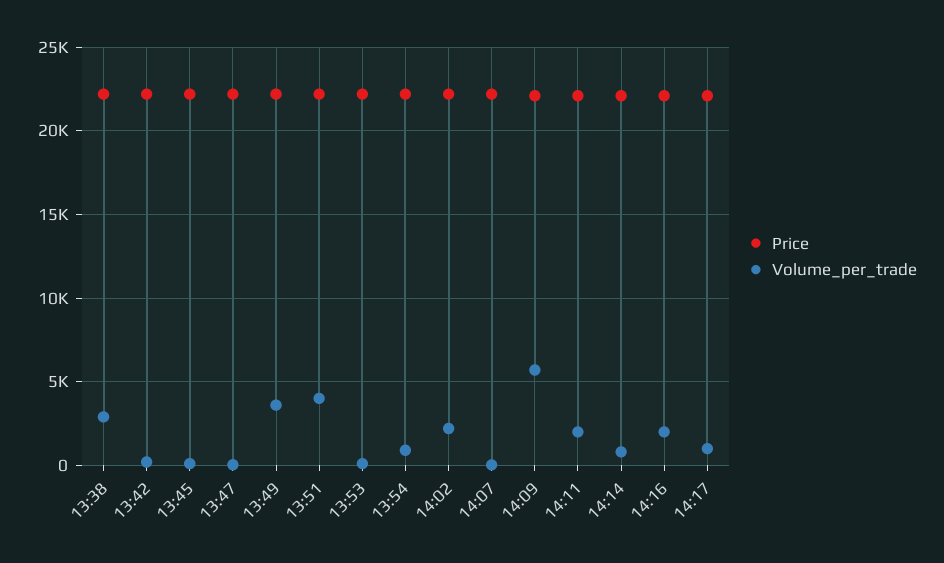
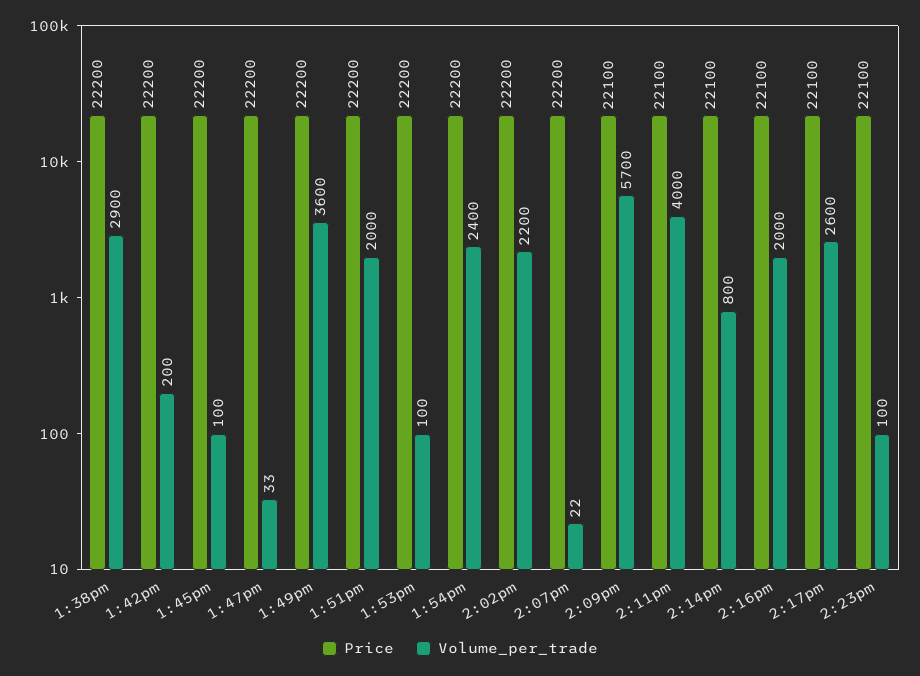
Volume_per_trade, 13:51: 4000 -> 2000
Volume_per_trade, 13:54: 1000 -> 2400
Volume_per_trade, 14:11: 2000 -> 4000
Volume_per_trade, 14:17: 1000 -> 2600
Price, 2:23pm: none -> 22100
Volume_per_trade, 2:23pm: none -> 100

